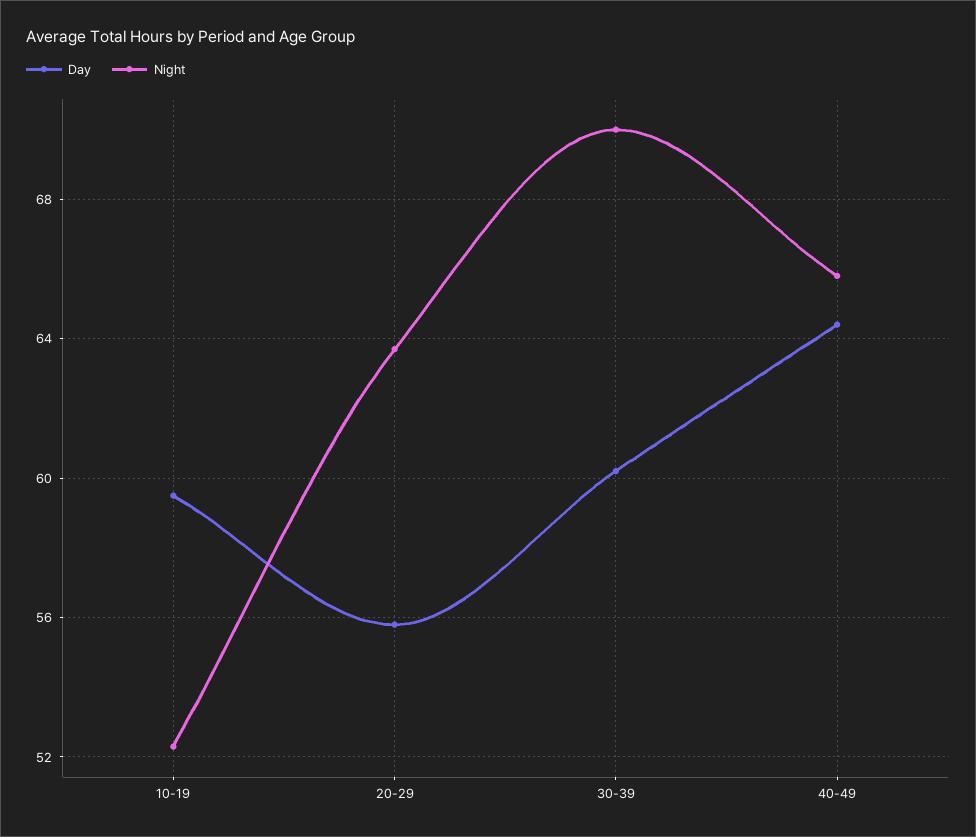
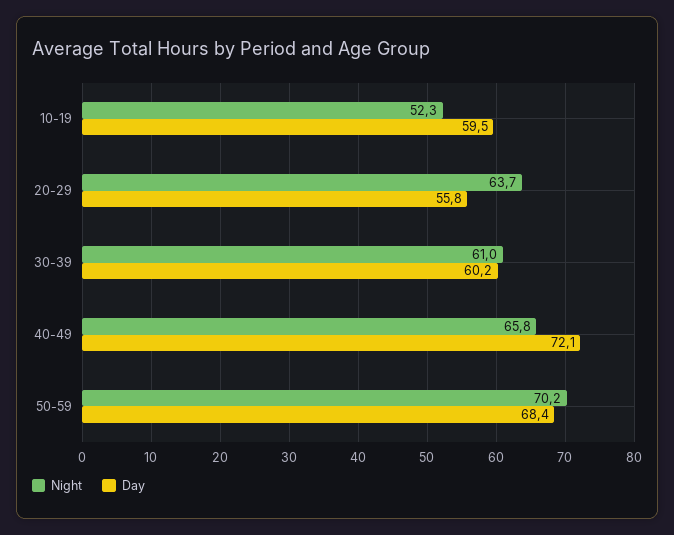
Night, 30-39: 70 -> 61
Day, 40-49: 64.5 -> 72.1
Night, 50-59: none -> 70.2
Day, 50-59: none -> 68.4

